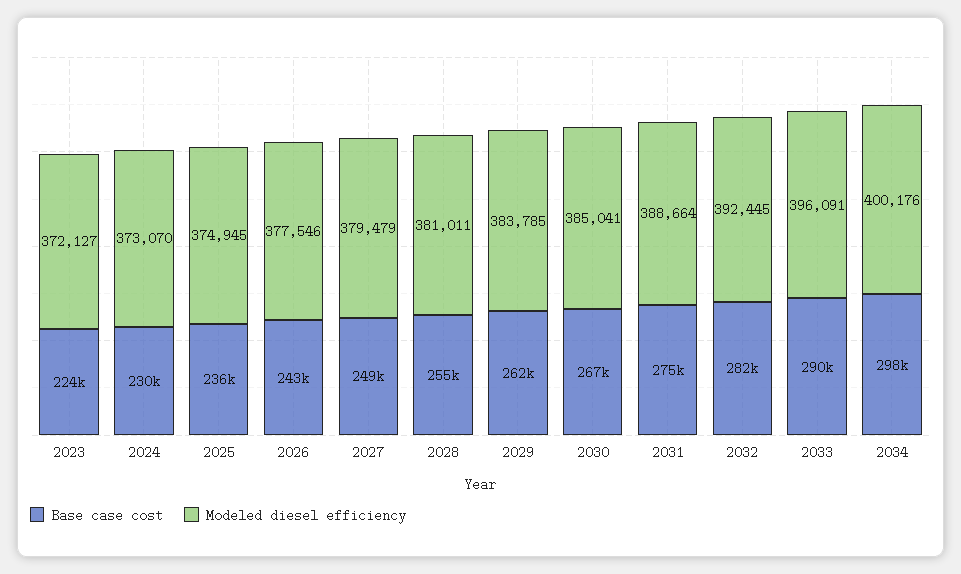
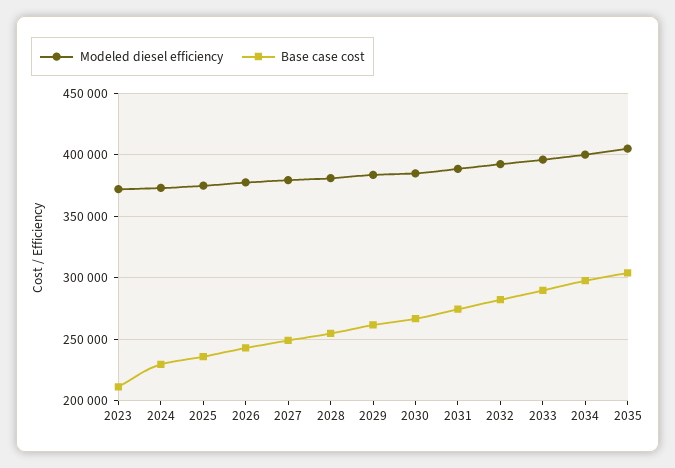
Base case cost, 2023: 224000 -> 210000
Modeled diesel efficiency, 2035: none -> 405000
Base case cost, 2035: none -> 305000

